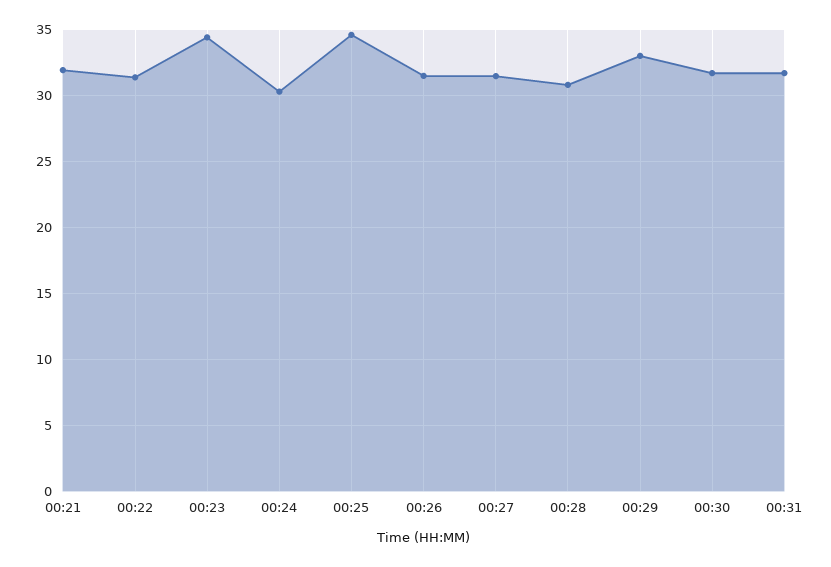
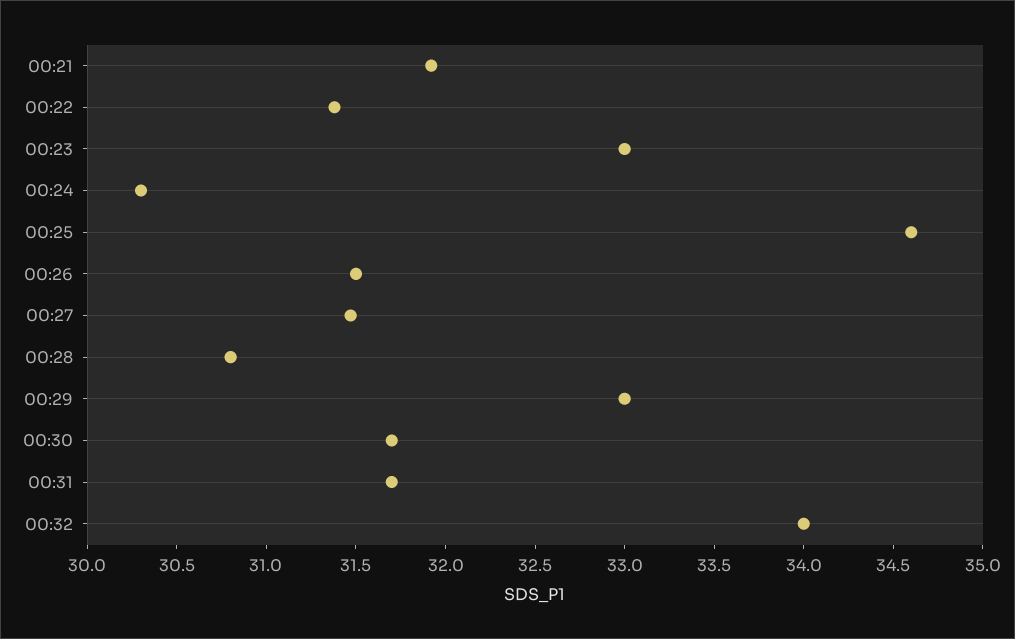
00:23: 34.5 -> 33
00:32: none -> 34

